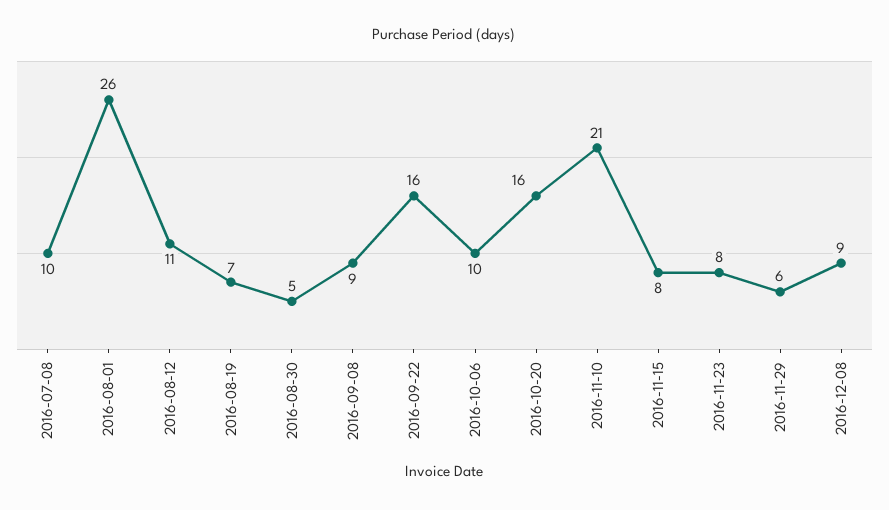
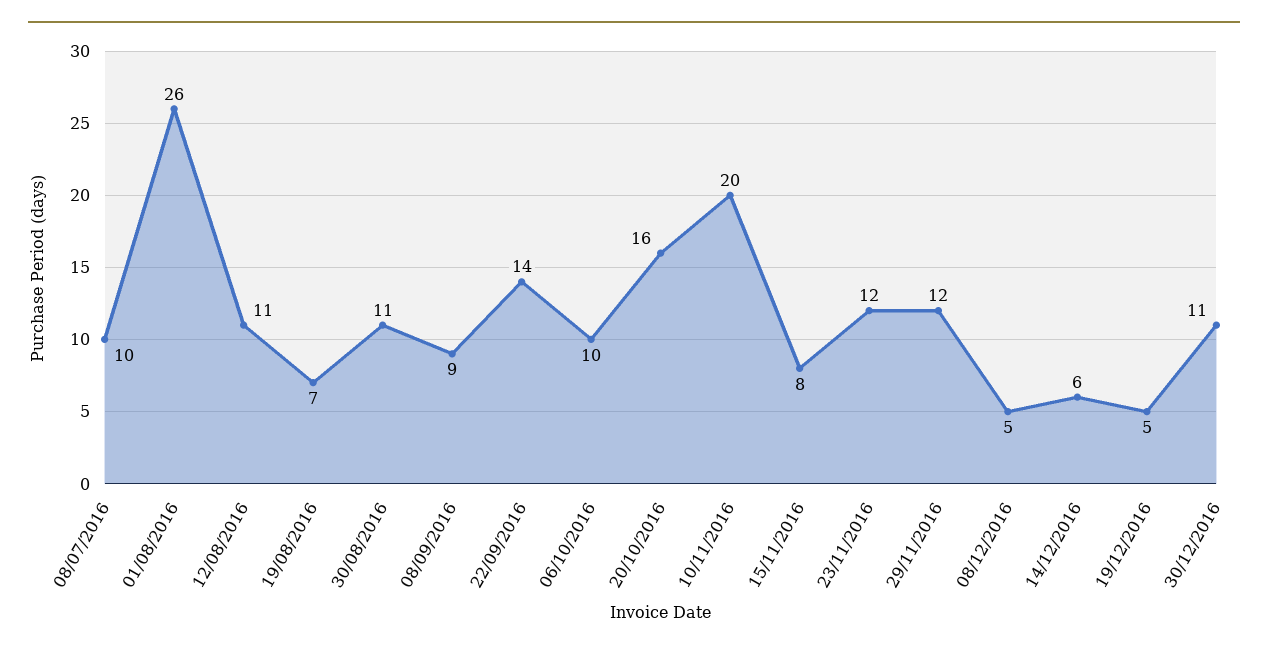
2016-08-30: 5 -> 11
2016-09-22: 16 -> 14
2016-11-10: 21 -> 20
2016-11-23: 8 -> 12
2016-11-29: 6 -> 12
2016-12-08: 9 -> 5
14/12/2016: none -> 6
19/12/2016: none -> 5
30/12/2016: none -> 11

